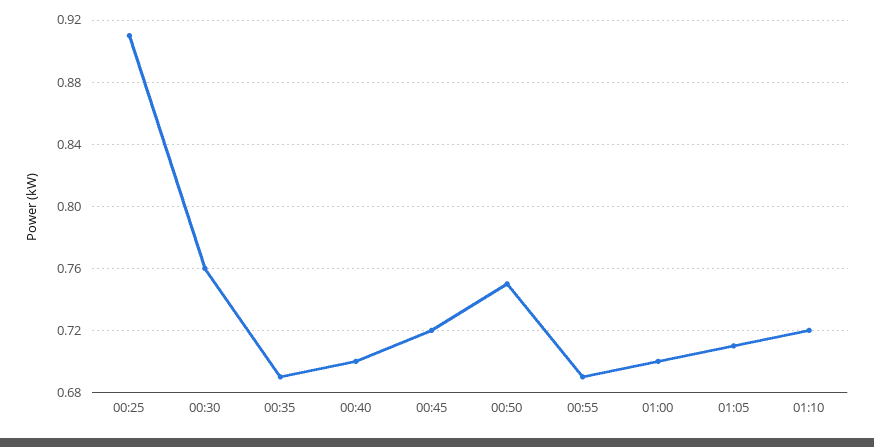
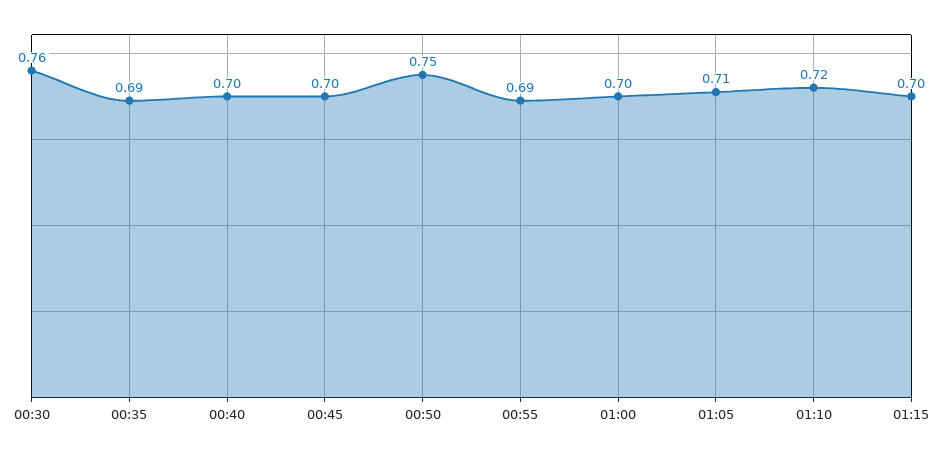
00:25: 0.91 -> none
00:45: 0.72 -> 0.7
01:15: none -> 0.7

